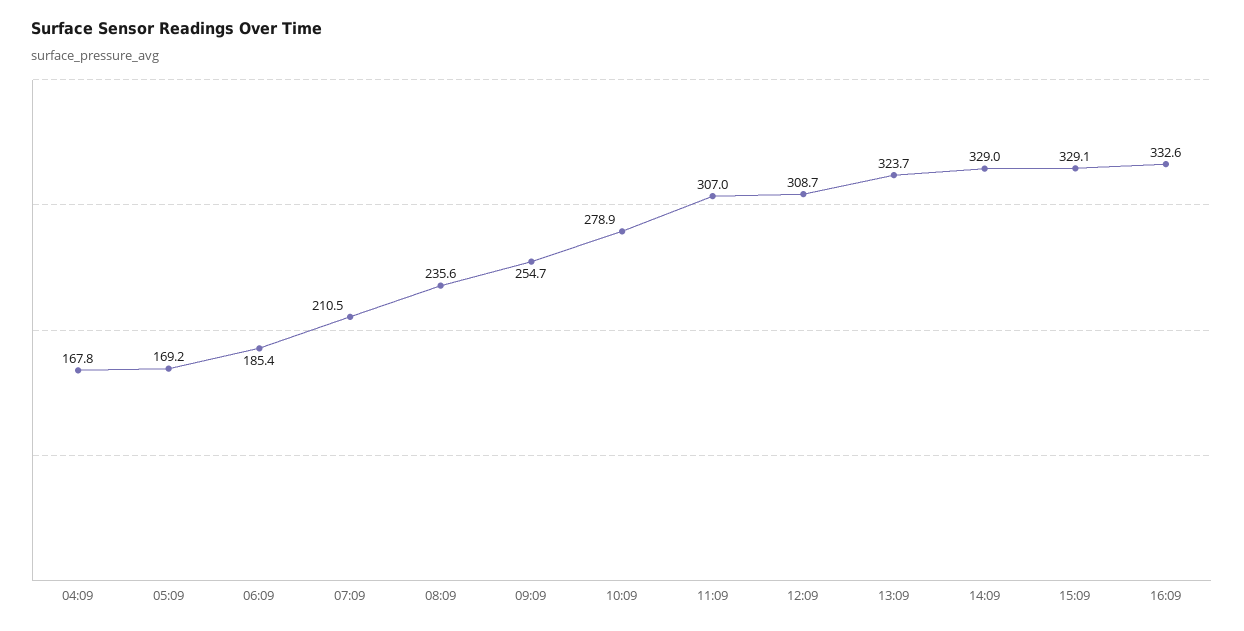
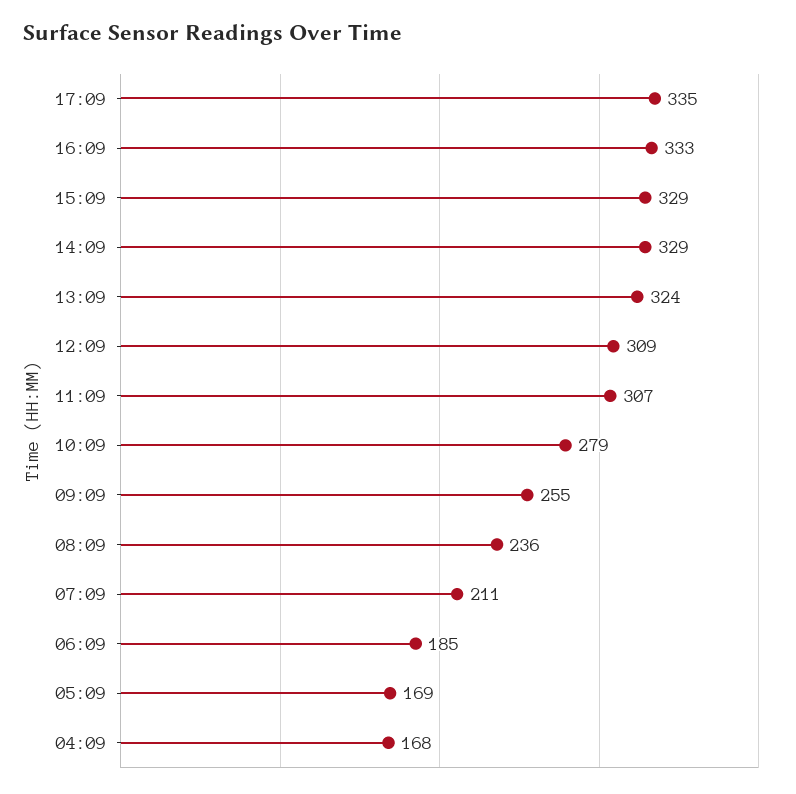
17:09: none -> 335

